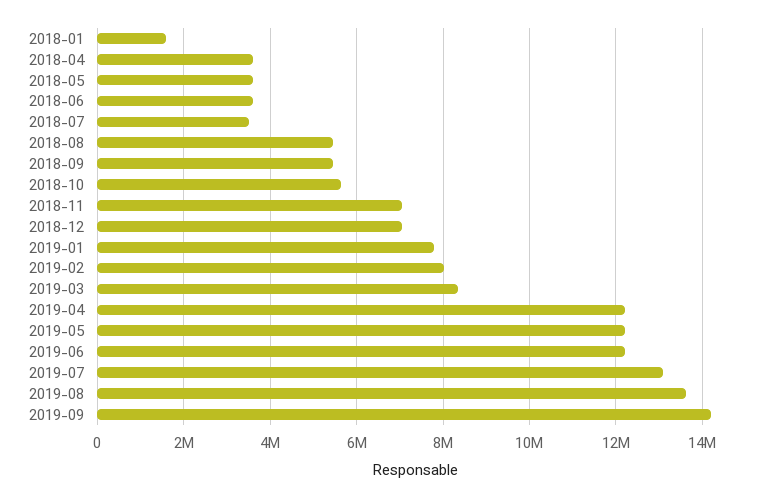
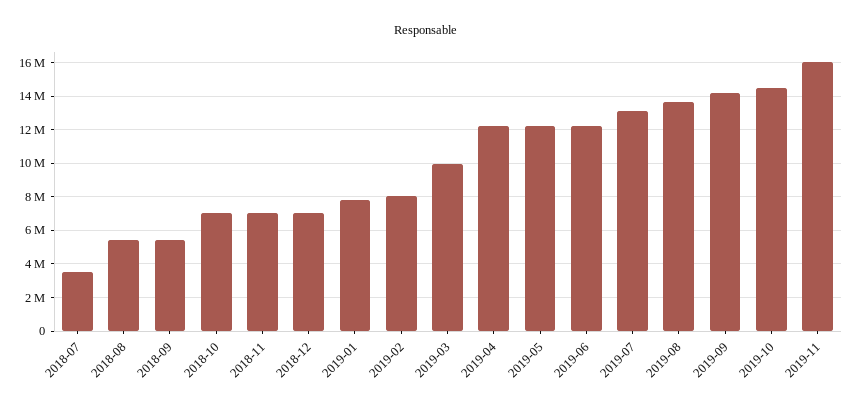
2018-01: 1600000 -> none
2018-04: 3600000 -> none
2018-05: 3600000 -> none
2018-06: 3600000 -> none
2018-10: 5600000 -> 7000000
2019-03: 8400000 -> 10000000
2019-10: none -> 14500000
2019-11: none -> 16000000

